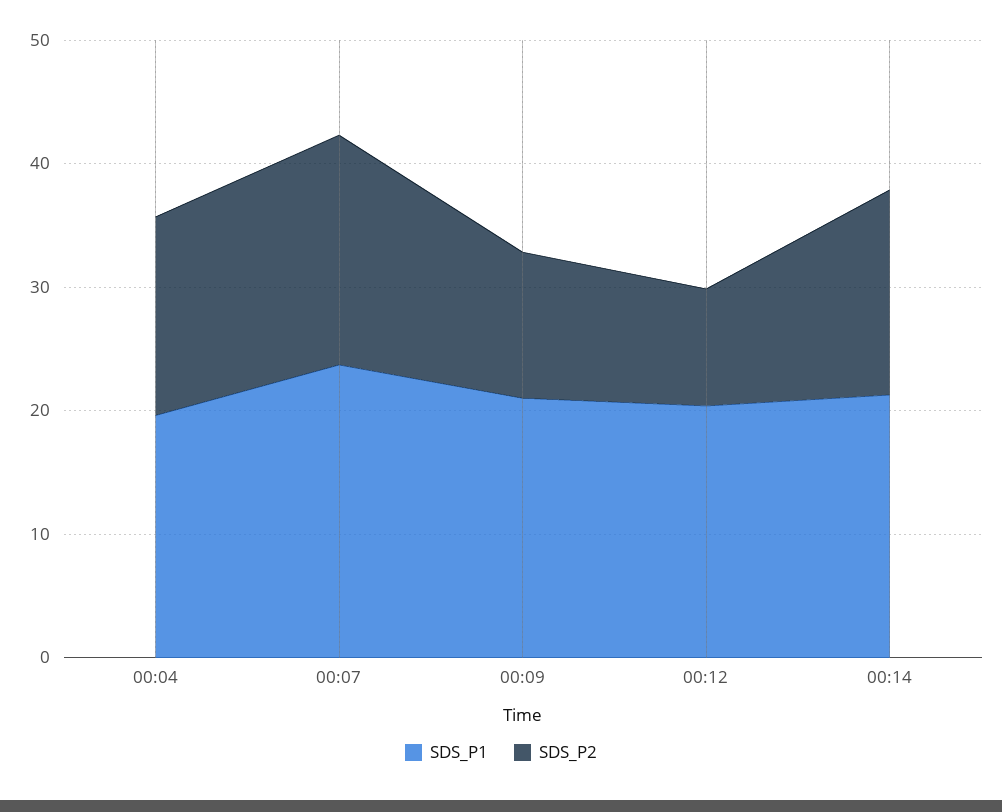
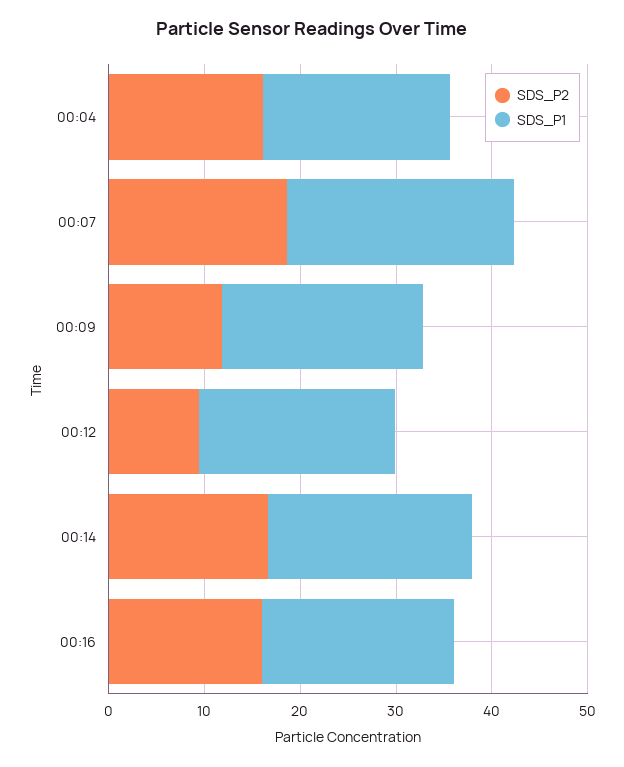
SDS_P2, 00:16: none -> 16
SDS_P1, 00:16: none -> 20

